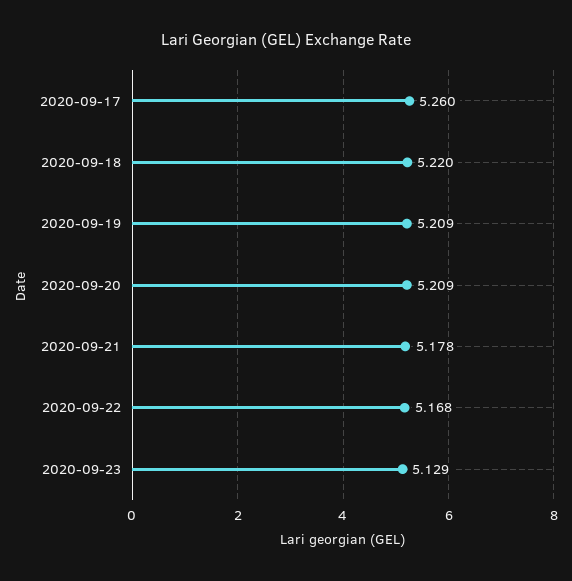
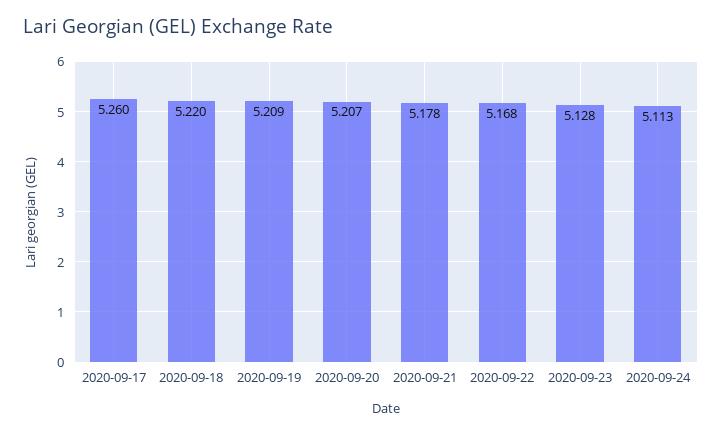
2020-09-20: 5.209 -> 5.207
2020-09-23: 5.129 -> 5.128
2020-09-24: none -> 5.113

